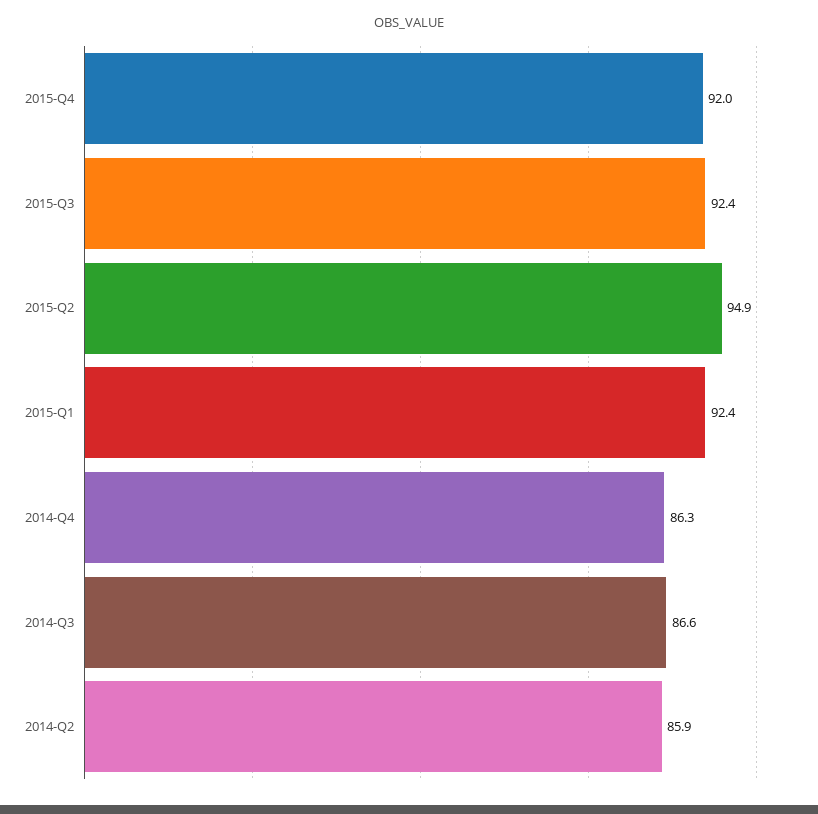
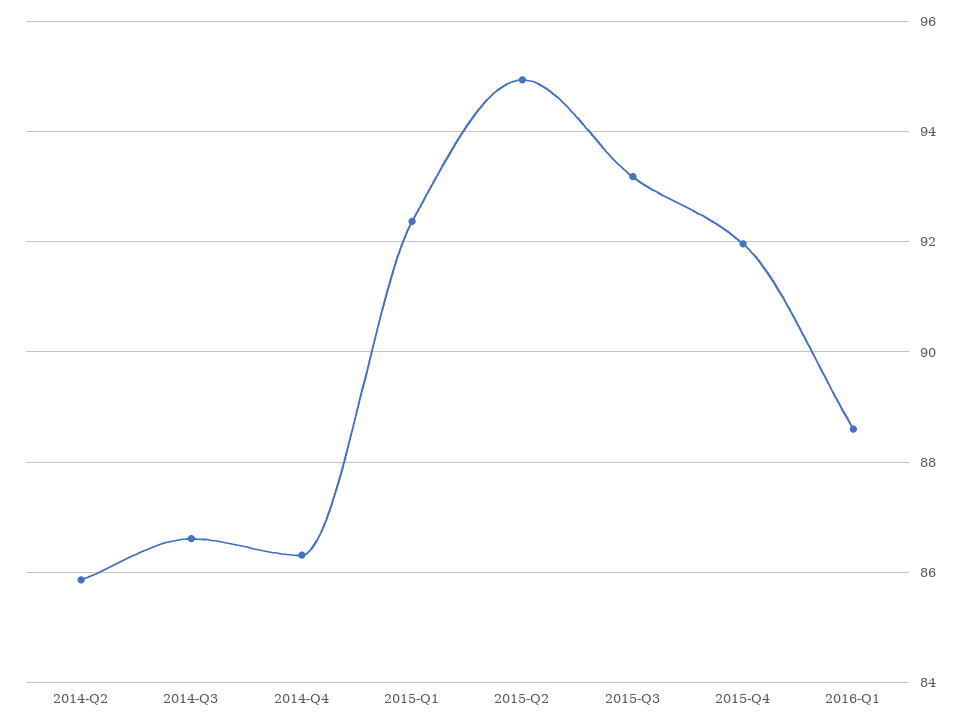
2015-Q3: 92.4 -> 93.2
2016-Q1: none -> 88.6

